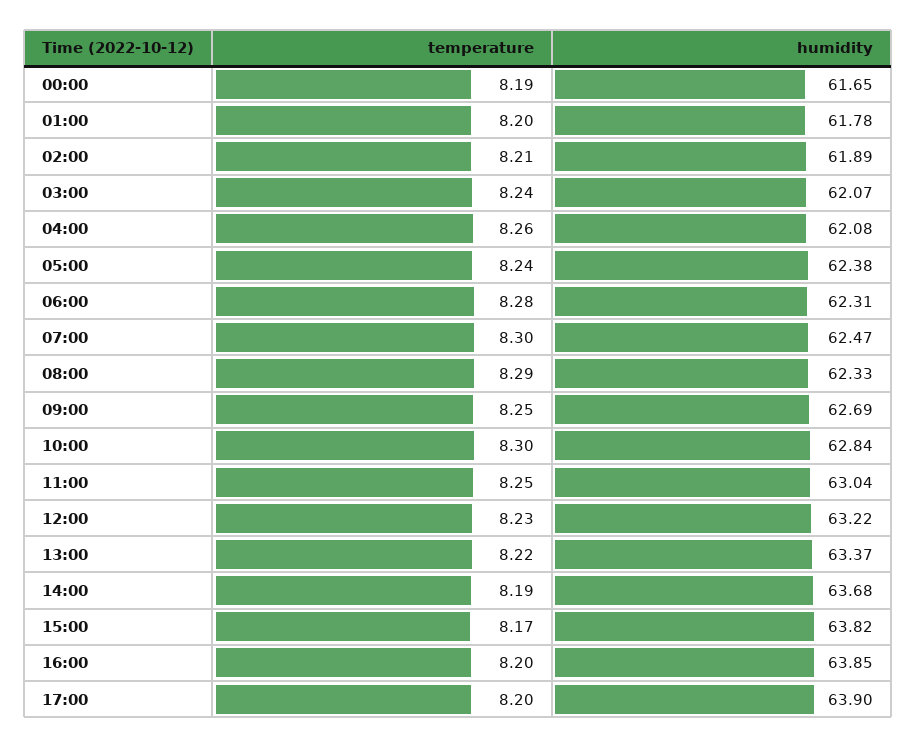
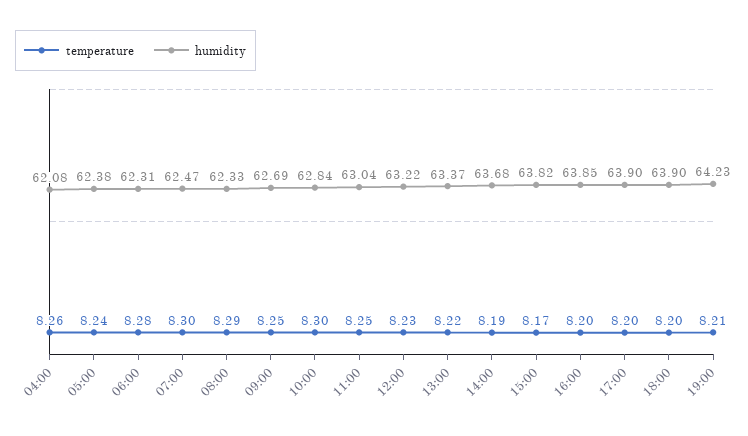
temperature, 00:00: 8.19 -> none
humidity, 00:00: 61.65 -> none
temperature, 01:00: 8.2 -> none
humidity, 01:00: 61.78 -> none
temperature, 02:00: 8.21 -> none
humidity, 02:00: 61.89 -> none
temperature, 03:00: 8.24 -> none
humidity, 03:00: 62.07 -> none
temperature, 18:00: none -> 8.2
humidity, 18:00: none -> 63.9
temperature, 19:00: none -> 8.21
humidity, 19:00: none -> 64.23

